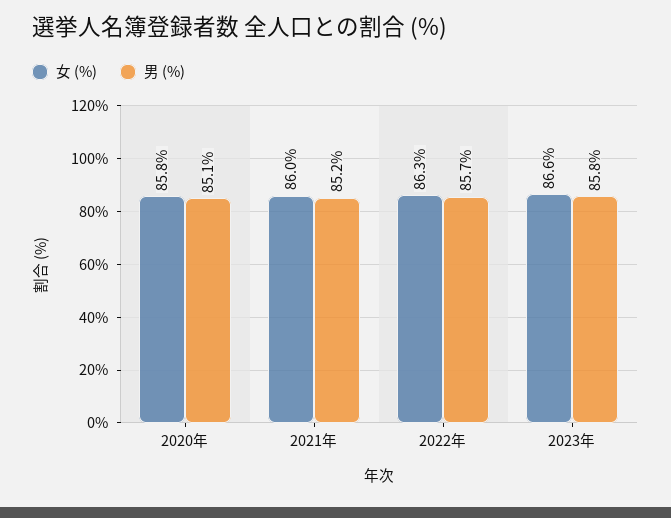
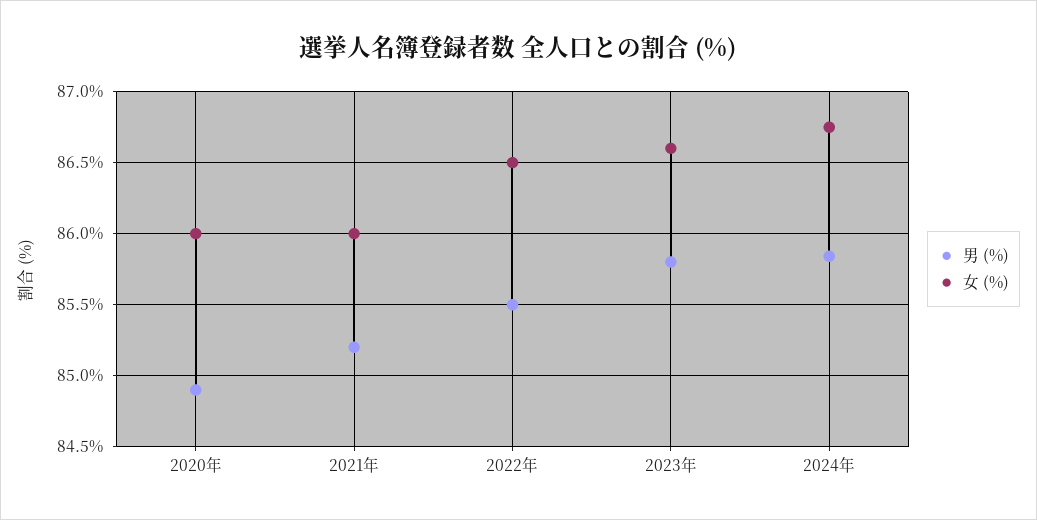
女 (%), 2020年: 85.8 -> 86
男 (%), 2020年: 85.1 -> 84.9
女 (%), 2022年: 86.3 -> 86.5
男 (%), 2022年: 85.7 -> 85.5
男 (%), 2024年: none -> 85.85
女 (%), 2024年: none -> 86.75

